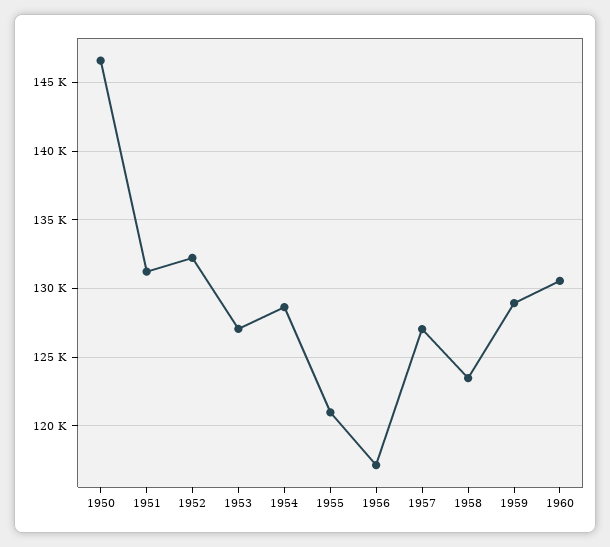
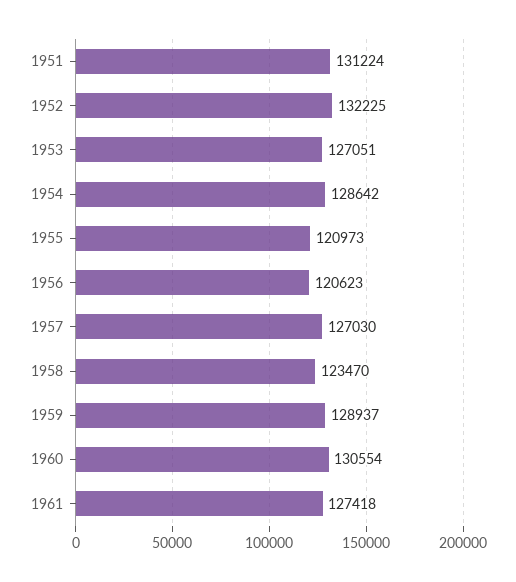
1950: 146500 -> none
1956: 117000 -> 120623
1961: none -> 127418

